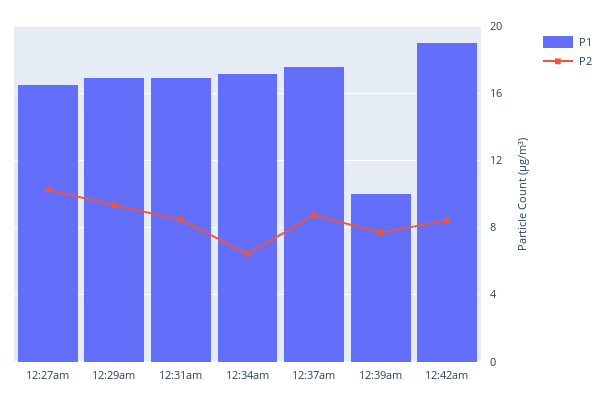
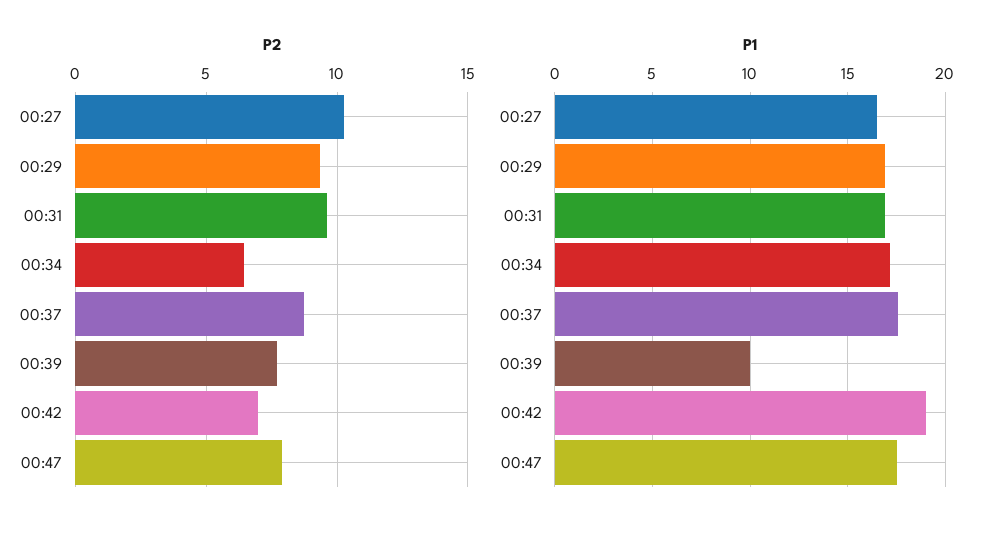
P2, 12:31am: 8.5 -> 9.5
P2, 12:42am: 8.5 -> 7
P2, 00:47: none -> 8
P1, 00:47: none -> 17.5

